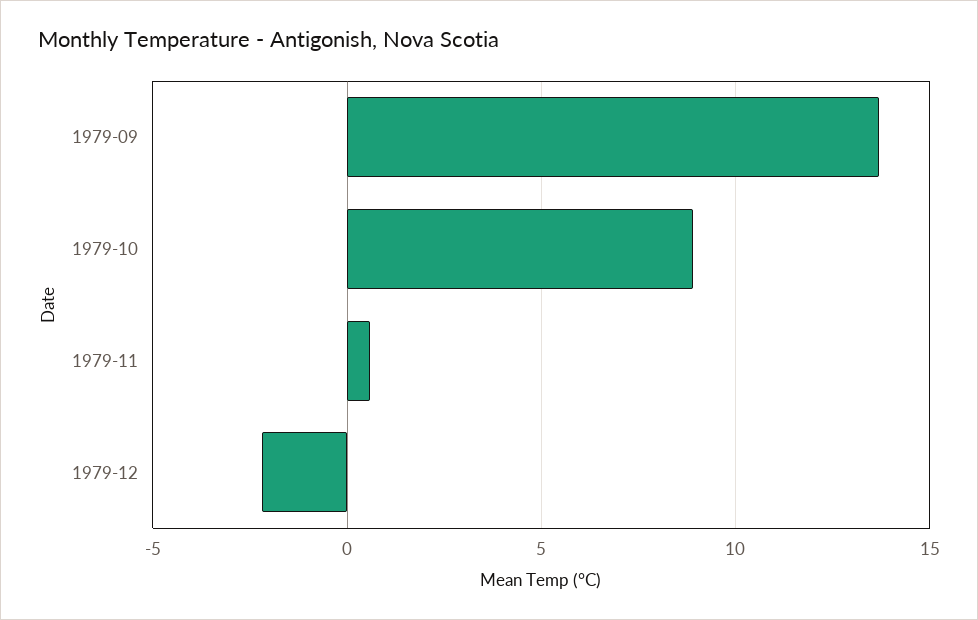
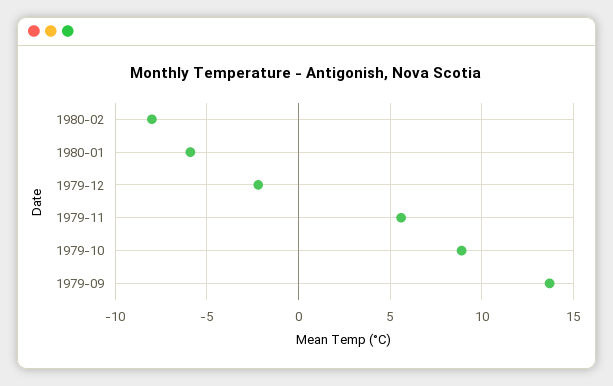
1979-11: 0.5 -> 5.5
1980-02: none -> -8
1980-01: none -> -6

